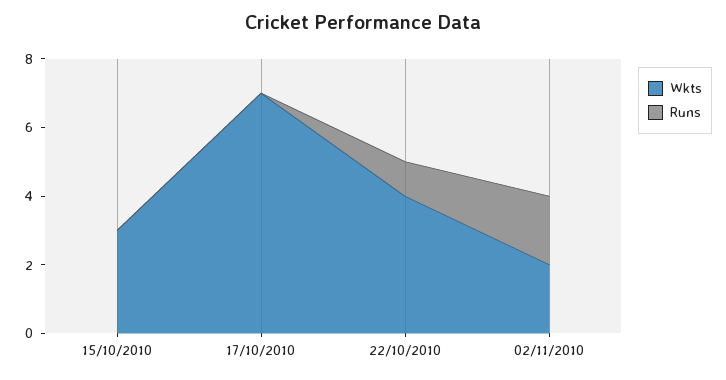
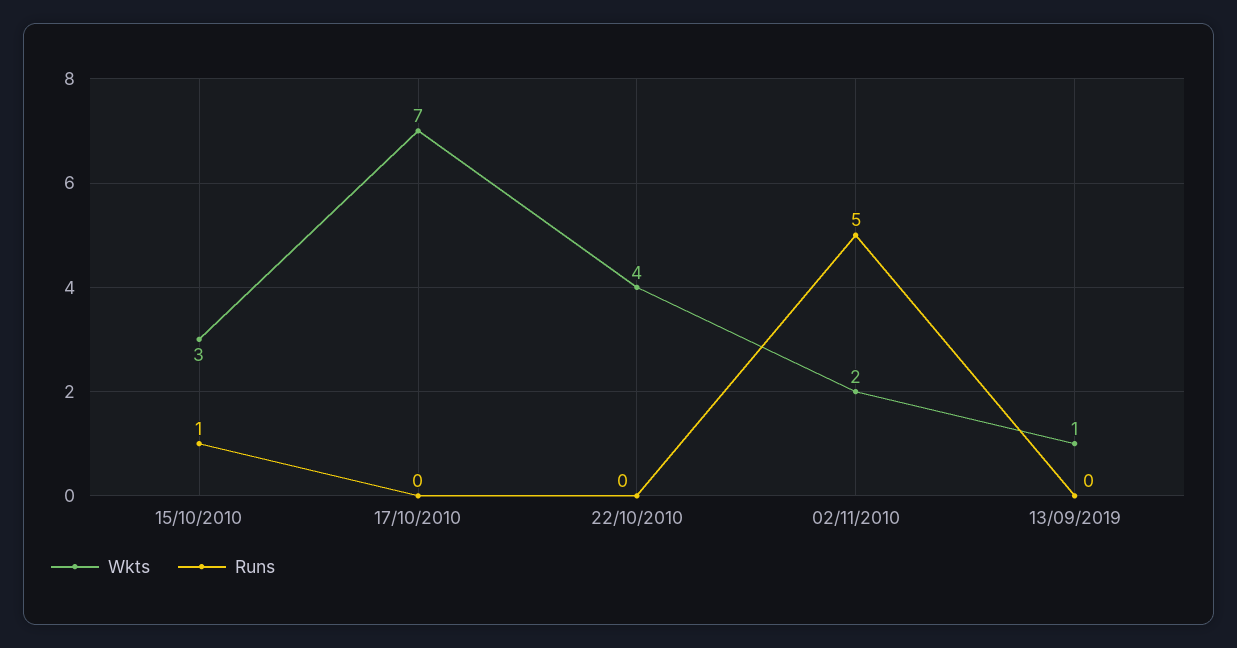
Runs, 15/10/2010: 0 -> 1
Runs, 22/10/2010: 1 -> 0
Runs, 02/11/2010: 2 -> 5
Wkts, 13/09/2019: none -> 1
Runs, 13/09/2019: none -> 0

